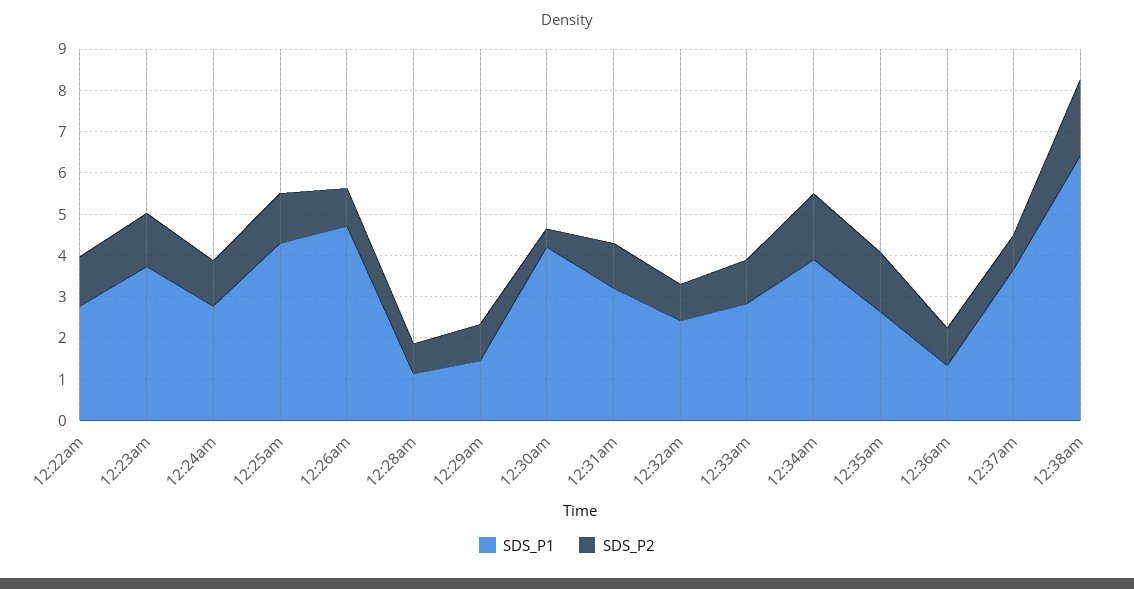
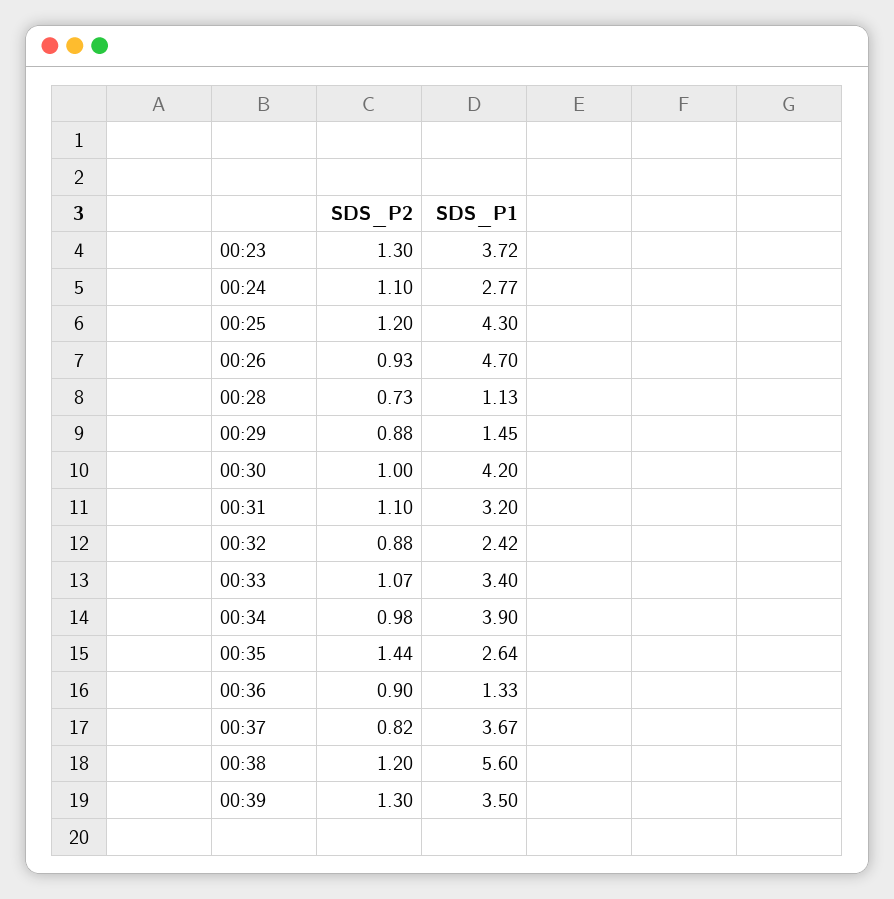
SDS_P1, 12:22am: 2.8 -> none
SDS_P2, 12:22am: 1.2 -> none
SDS_P2, 12:30am: 0.4 -> 1
SDS_P1, 12:33am: 2.8 -> 3.4
SDS_P2, 12:34am: 1.6 -> 0.98
SDS_P1, 12:38am: 6.4 -> 5.6
SDS_P2, 12:38am: 1.8 -> 1.2
SDS_P2, 00:39: none -> 1.3
SDS_P1, 00:39: none -> 3.5

